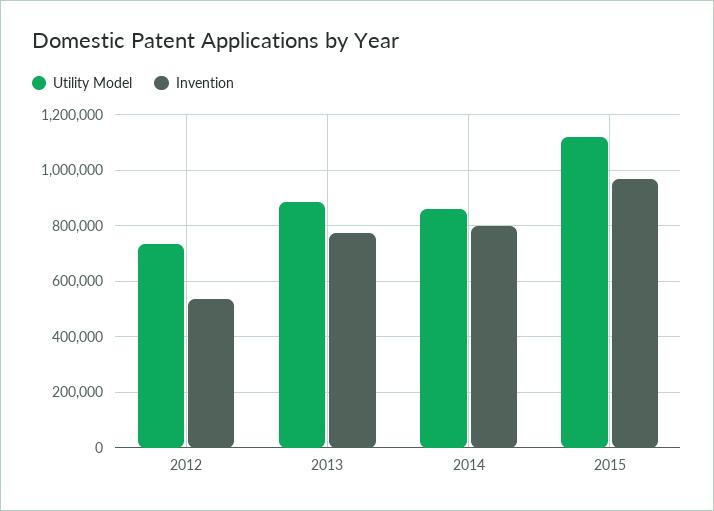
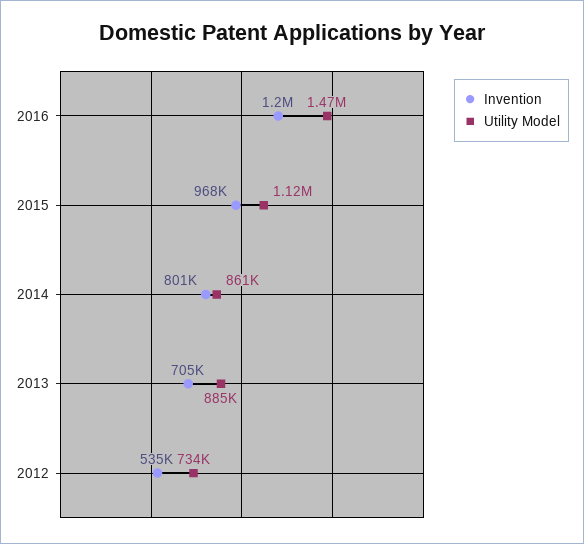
Invention, 2013: 775000 -> 705000
Invention, 2016: none -> 1200000
Utility Model, 2016: none -> 1470000

